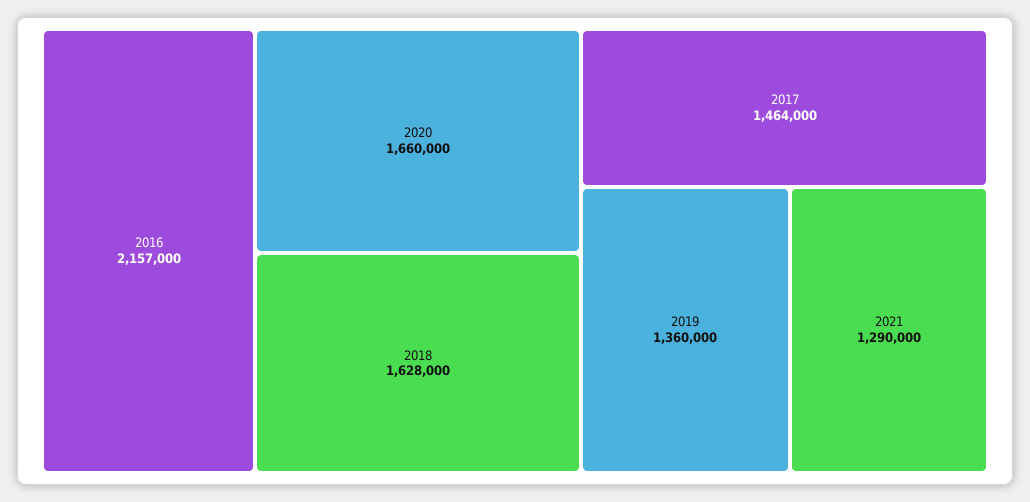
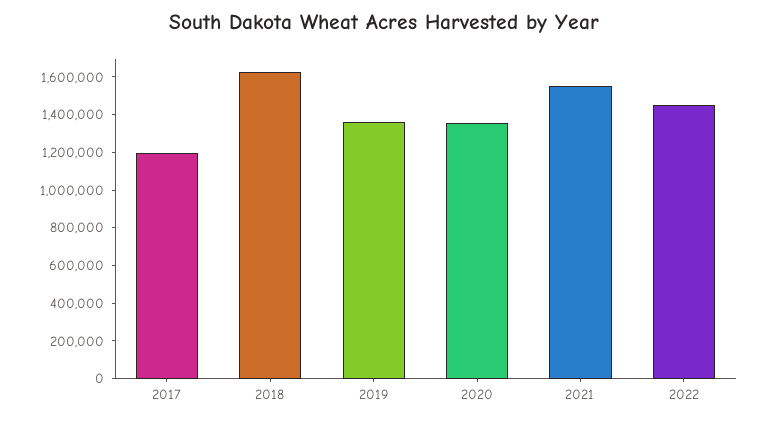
2016: 2157000 -> none
2020: 1660000 -> 1350000
2017: 1464000 -> 1200000
2021: 1290000 -> 1550000
2022: none -> 1450000

